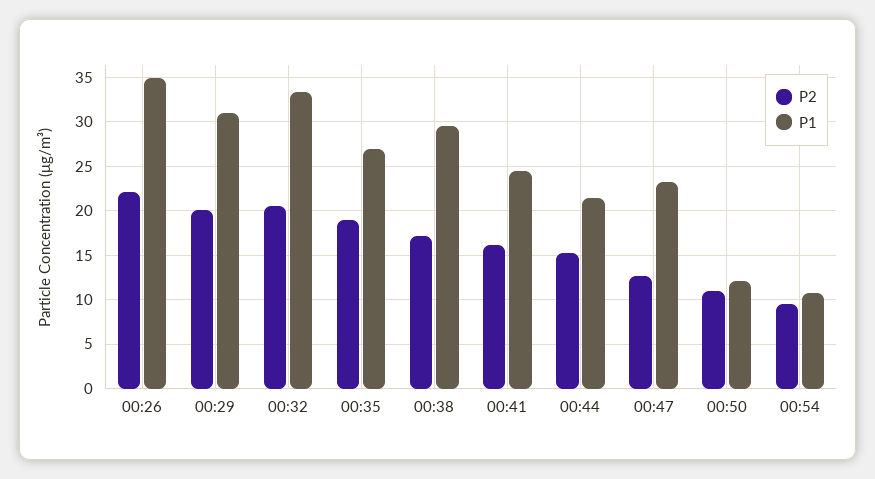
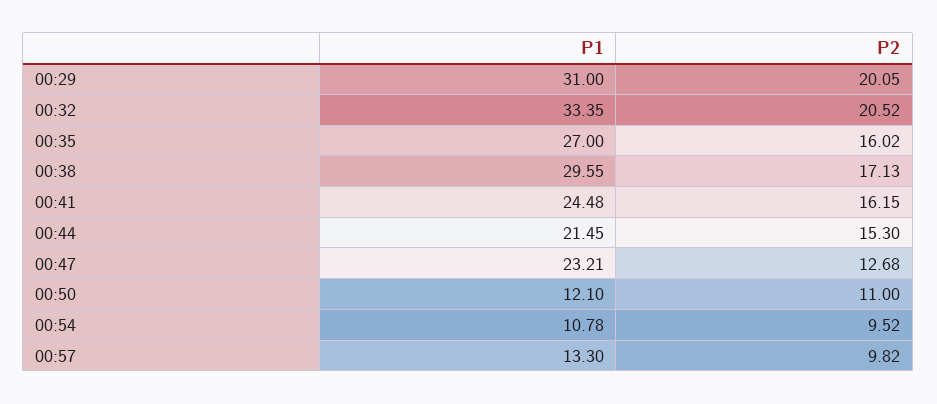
P2, 00:26: 22 -> none
P1, 00:26: 35 -> none
P2, 00:35: 19 -> 16.02
P1, 00:57: none -> 13.3
P2, 00:57: none -> 9.82

